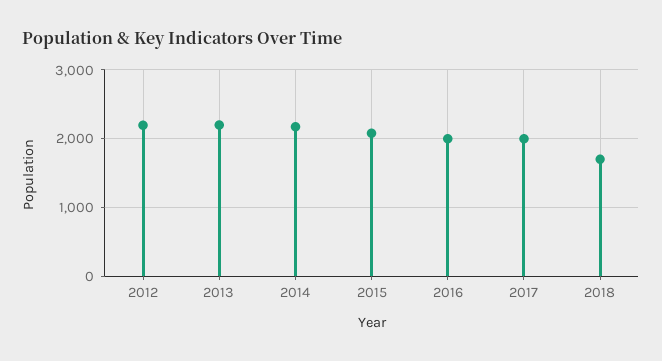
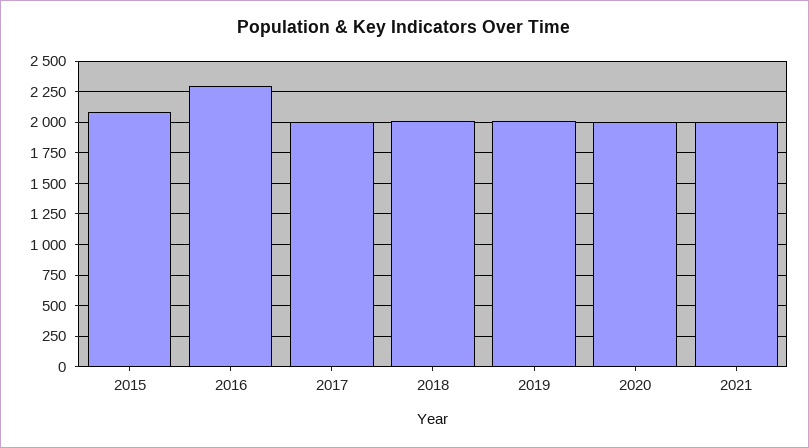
2012: 2200 -> none
2013: 2200 -> none
2014: 2200 -> none
2016: 2000 -> 2300
2018: 1700 -> 2000
2019: none -> 2000
2020: none -> 2000
2021: none -> 2000

